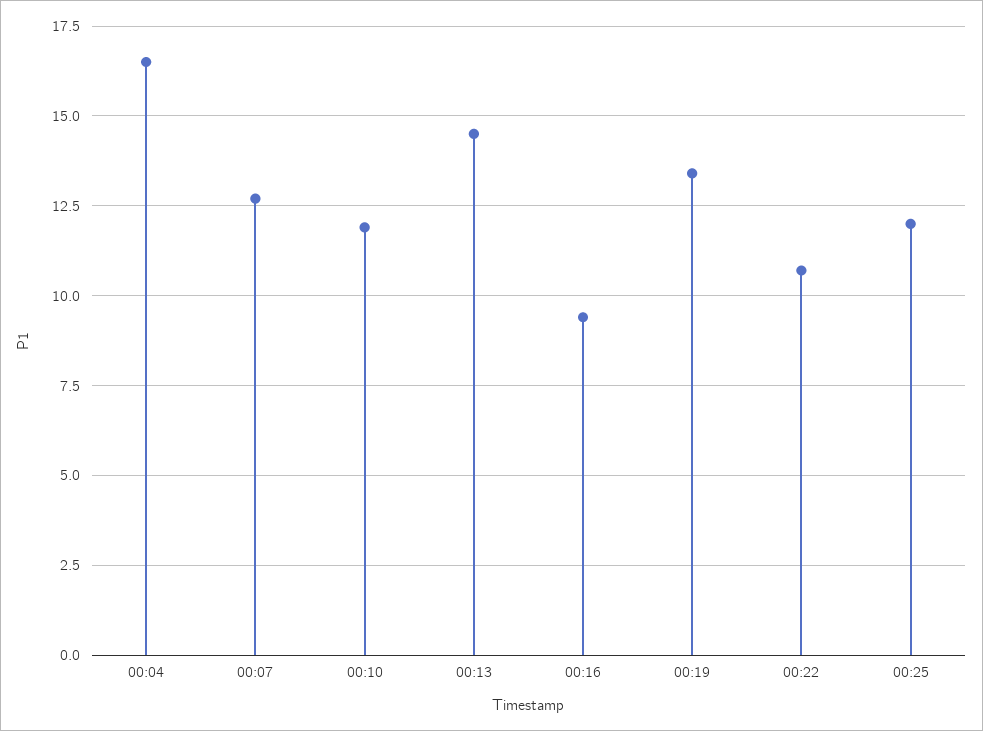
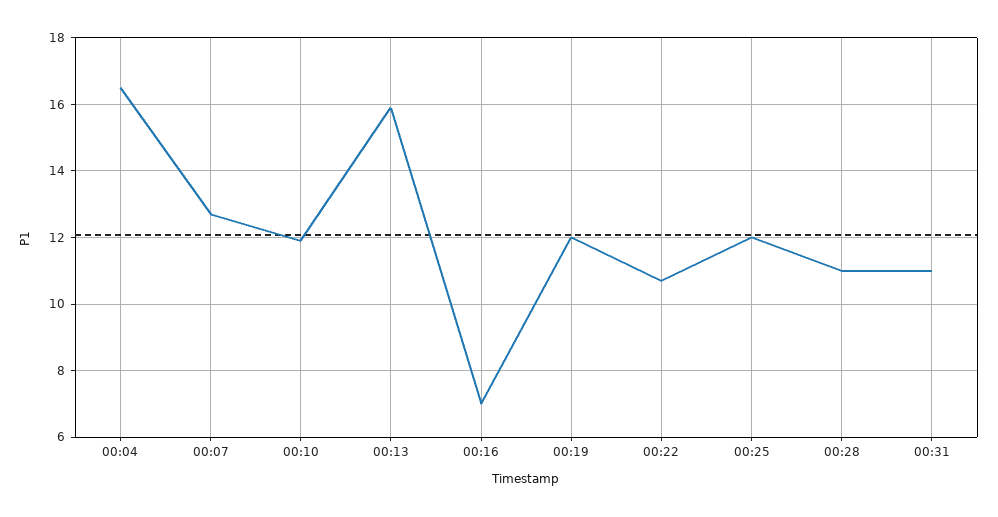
00:13: 14.5 -> 16
00:16: 9.5 -> 7
00:19: 13.5 -> 12
00:28: none -> 11
00:31: none -> 11

